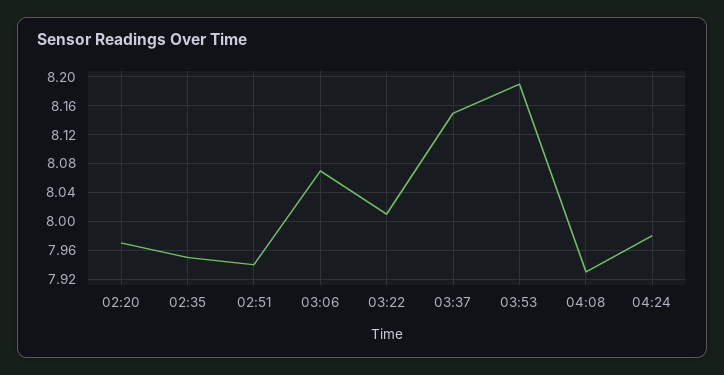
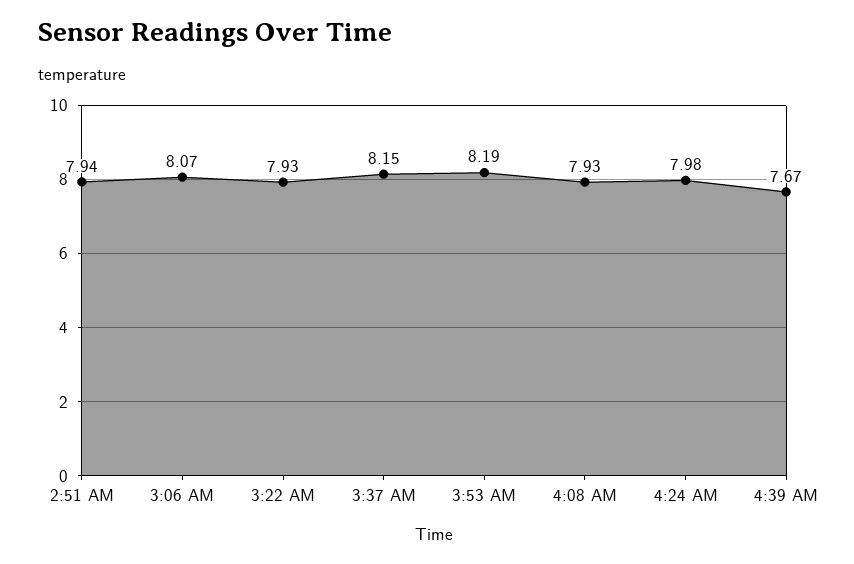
02:20: 7.97 -> none
02:35: 7.95 -> none
03:22: 8.01 -> 7.93
4:39 AM: none -> 7.67

